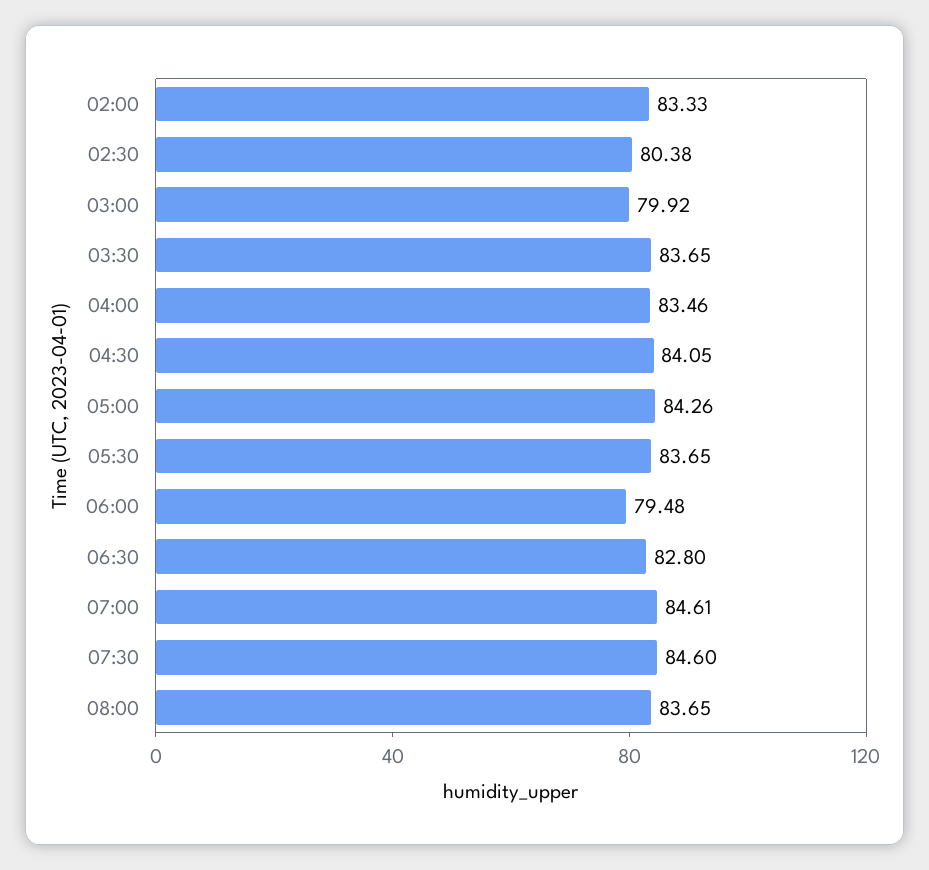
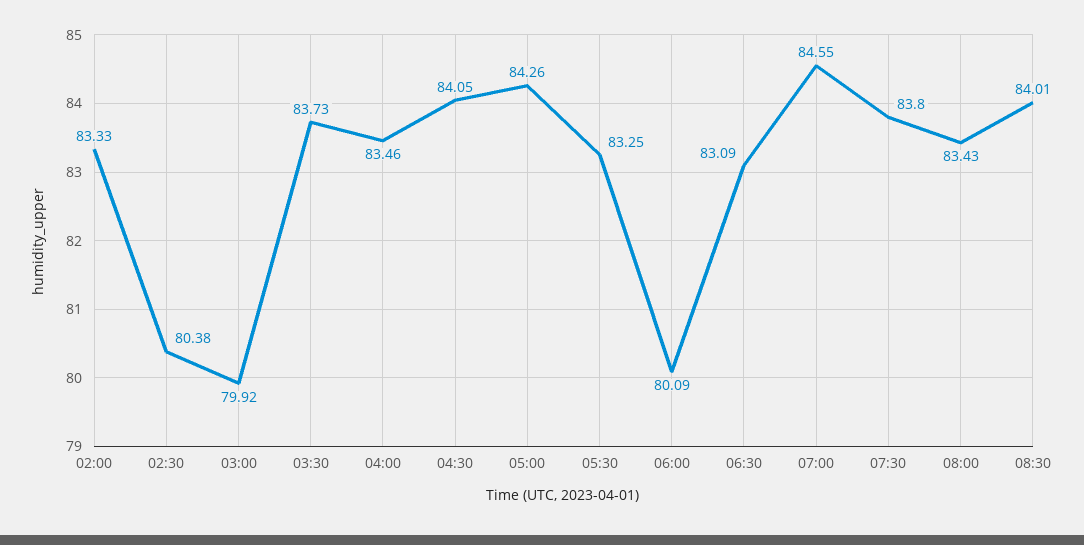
03:30: 83.65 -> 83.73
05:30: 83.65 -> 83.25
06:00: 79.48 -> 80.09
06:30: 82.8 -> 83.09
07:00: 84.61 -> 84.55
07:30: 84.6 -> 83.8
08:00: 83.65 -> 83.43
08:30: none -> 84.01

